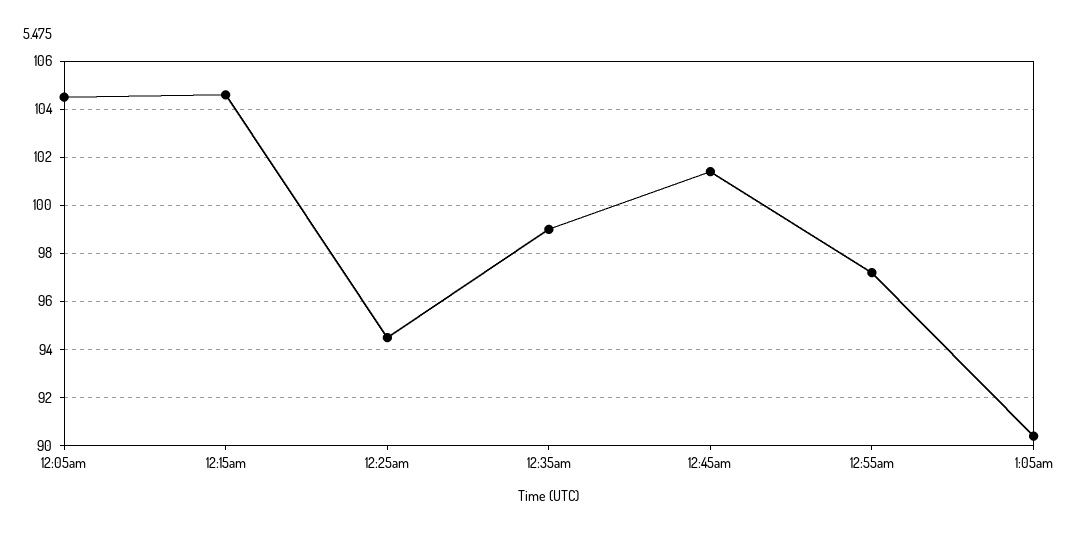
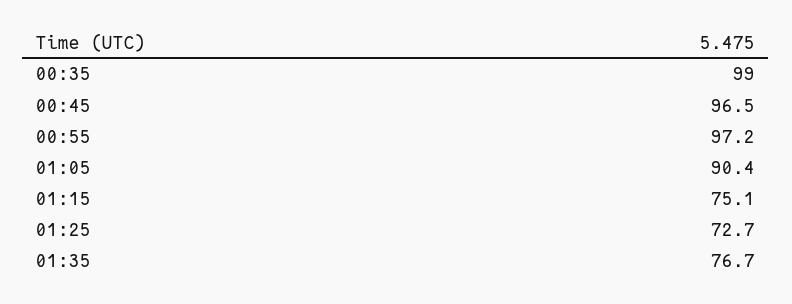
12:05am: 104.5 -> none
12:15am: 104.5 -> none
12:25am: 94.5 -> none
12:45am: 101.5 -> 96.5
01:15: none -> 75.1
01:25: none -> 72.7
01:35: none -> 76.7

